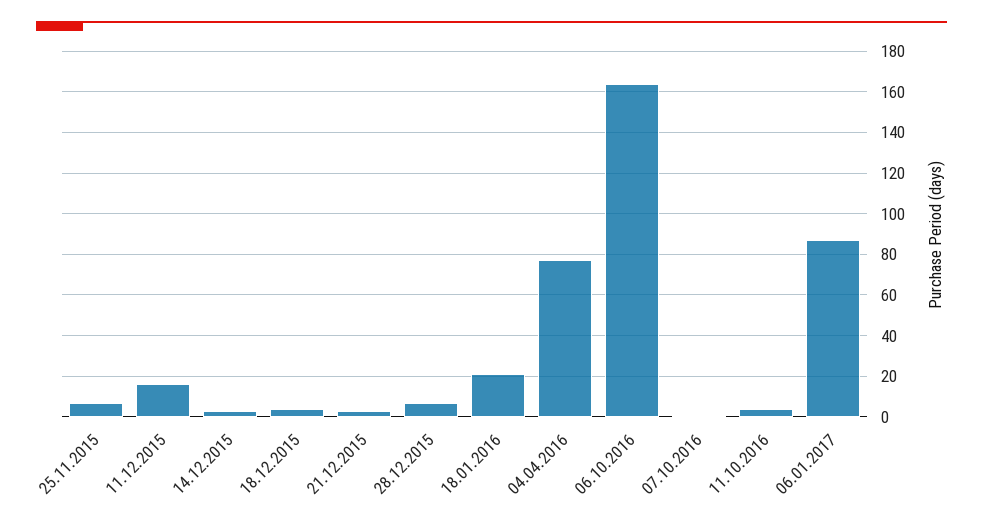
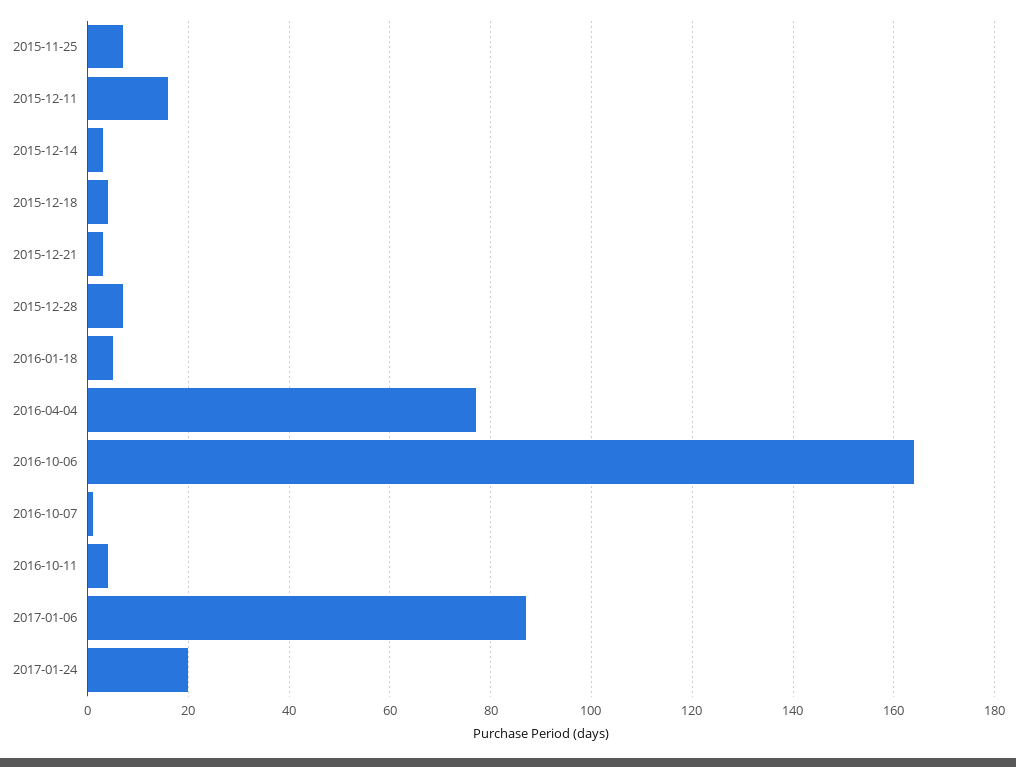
18.01.2016: 20 -> 5
2017-01-24: none -> 20

